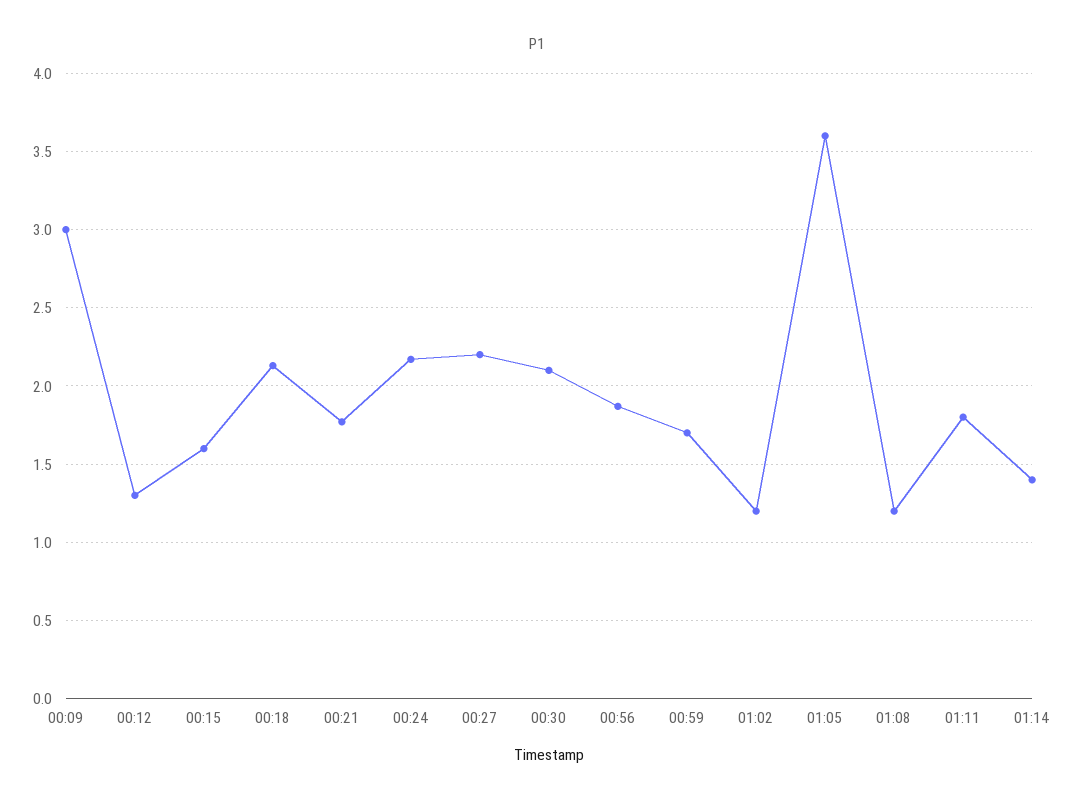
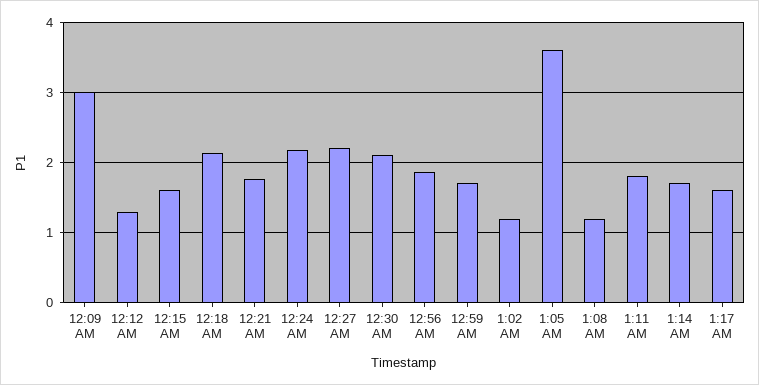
01:14: 1.4 -> 1.7
1:17 AM: none -> 1.6

